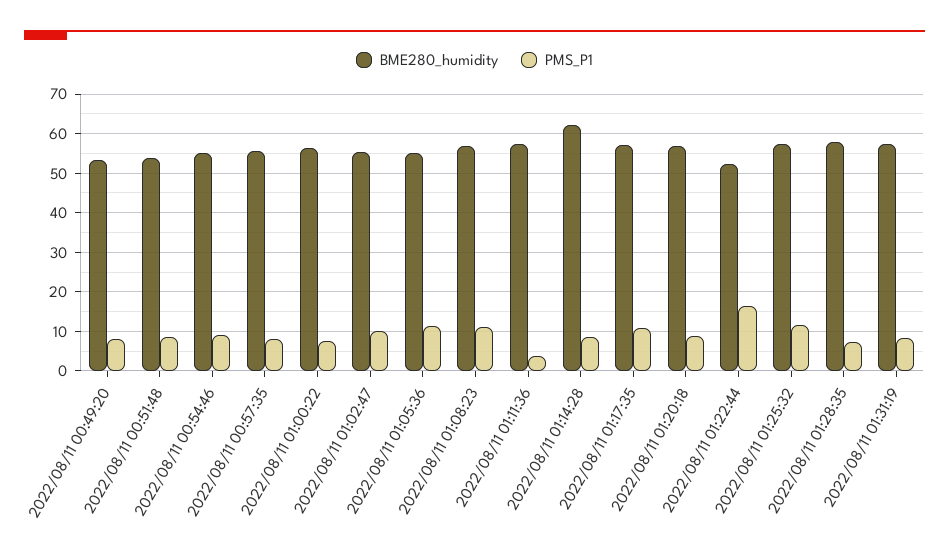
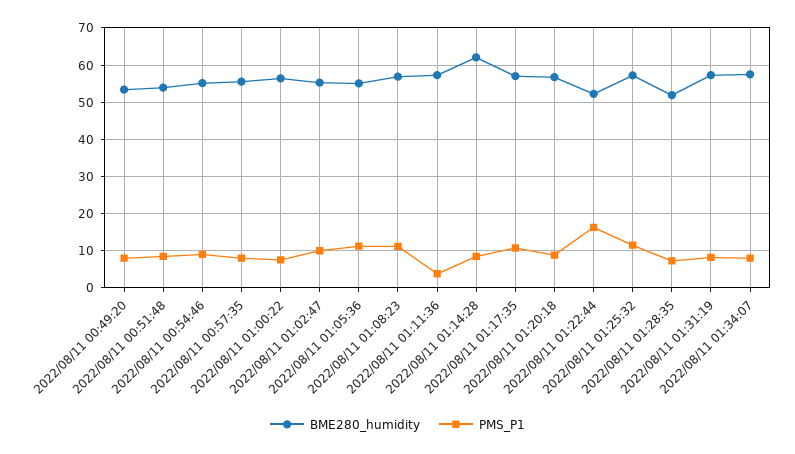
BME280_humidity, 2022/08/11 01:28:35: 58 -> 52
BME280_humidity, 2022/08/11 01:34:07: none -> 58
PMS_P1, 2022/08/11 01:34:07: none -> 8

